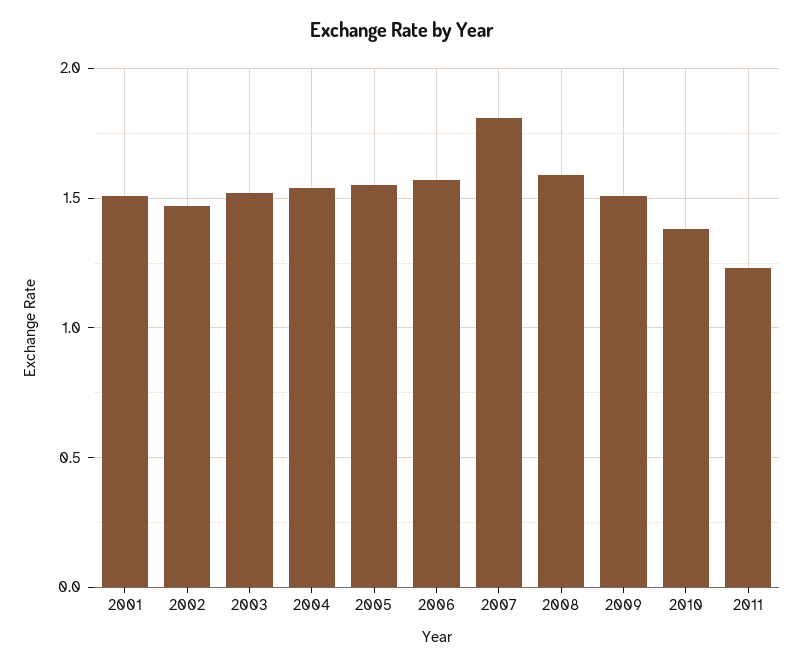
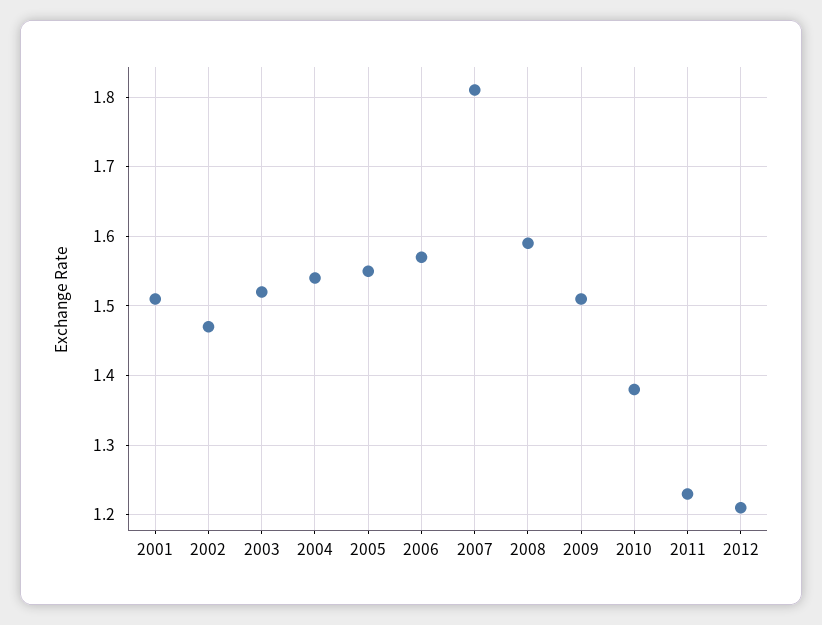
2012: none -> 1.21

